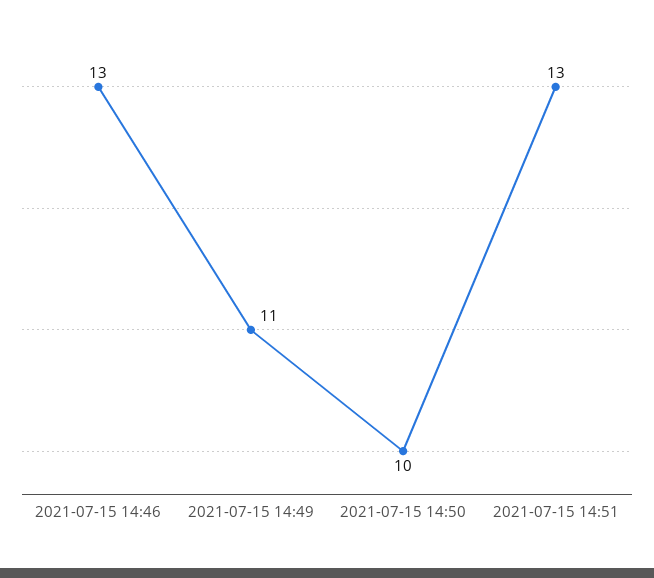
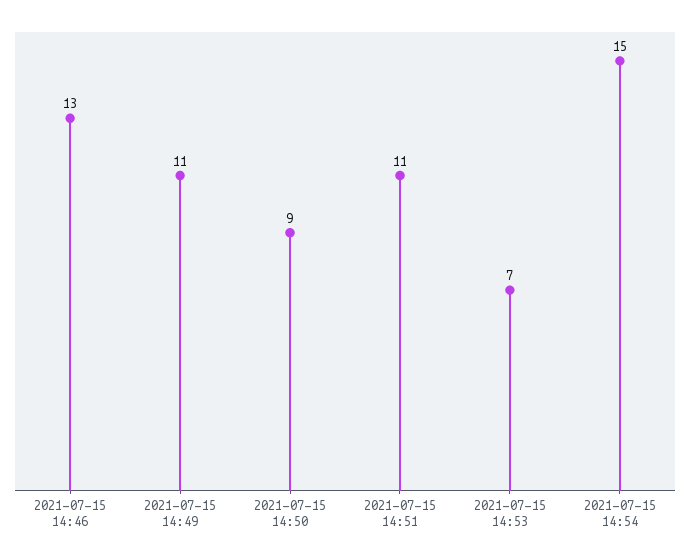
2021-07-15 14:50: 10 -> 9
2021-07-15 14:51: 13 -> 11
2021-07-15 14:53: none -> 7
2021-07-15 14:54: none -> 15

